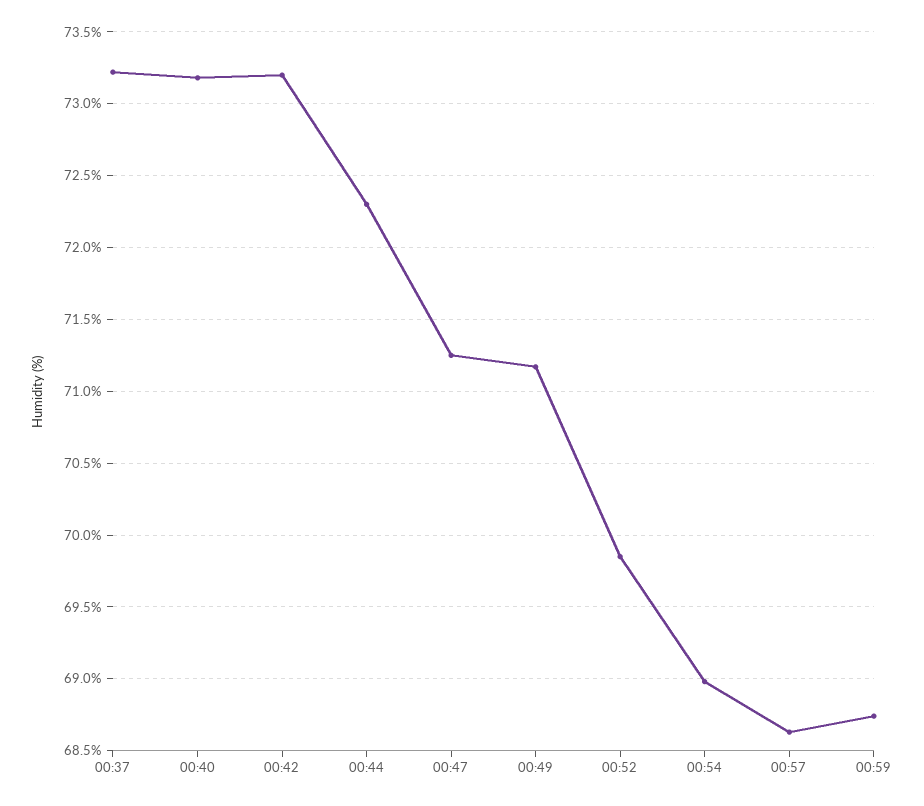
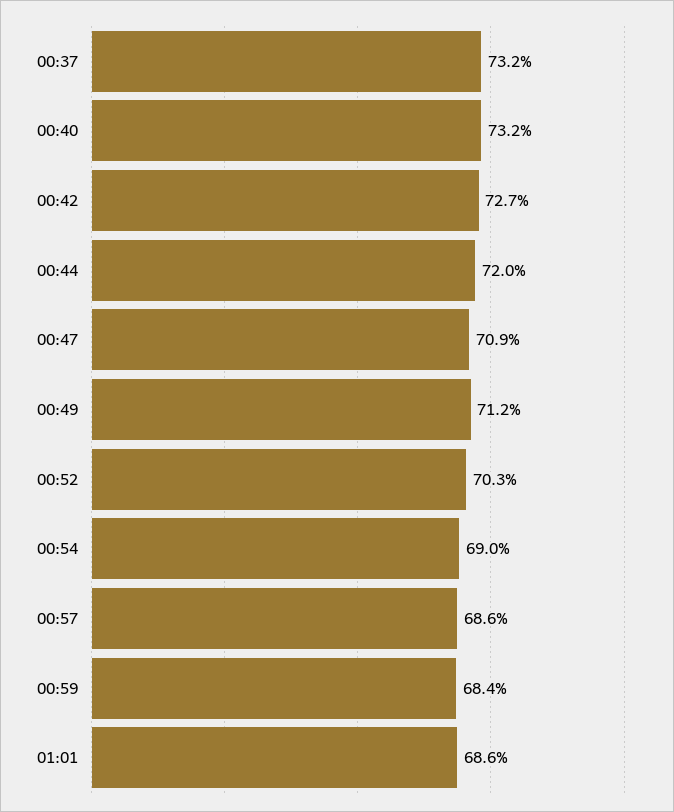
00:42: 73.2 -> 72.7
00:44: 72.3 -> 72
00:47: 71.25 -> 70.9
00:52: 69.85 -> 70.3
00:59: 68.75 -> 68.4
01:01: none -> 68.6

